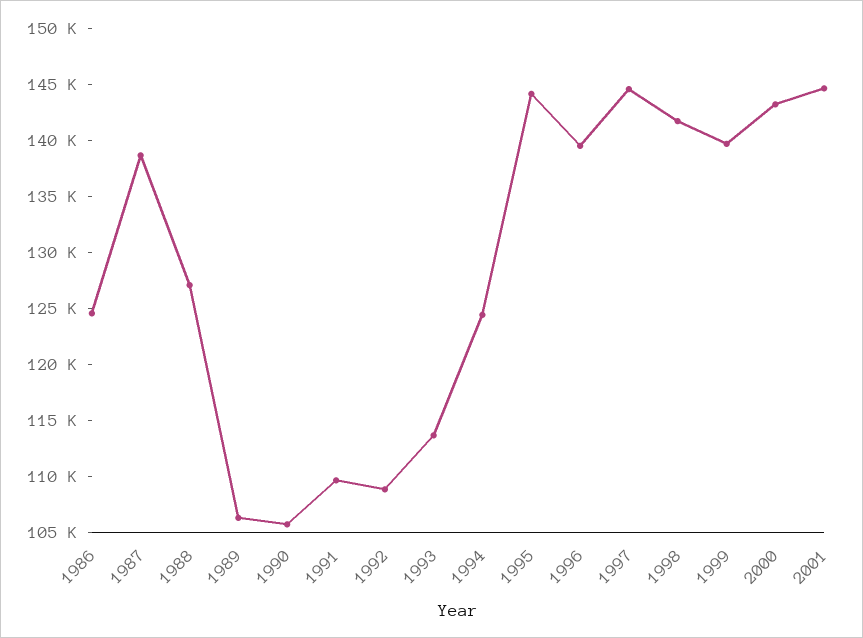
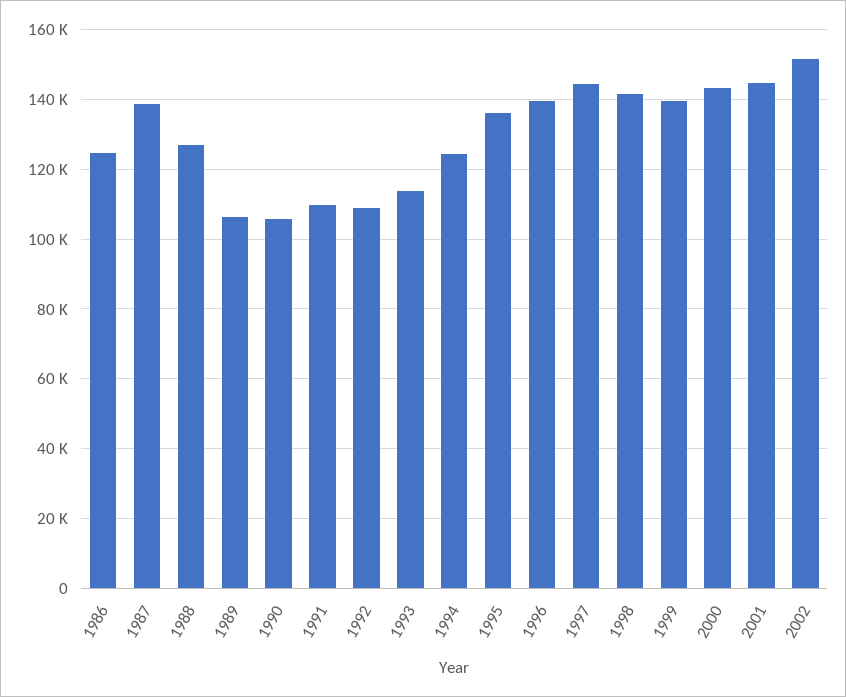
1995: 144000 -> 136000
2002: none -> 152000

